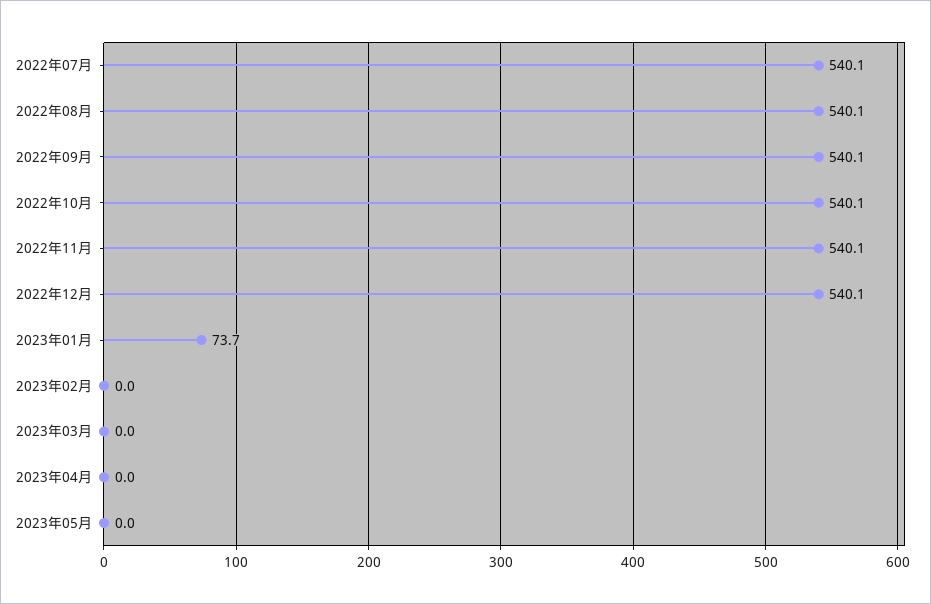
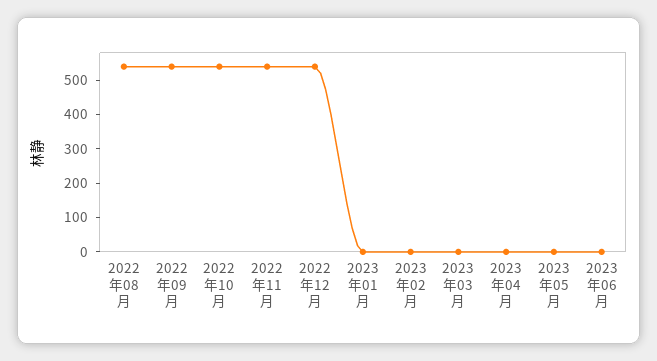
2022年07月: 540.1 -> none
2023年01月: 73.7 -> 0
2023年06月: none -> 0

